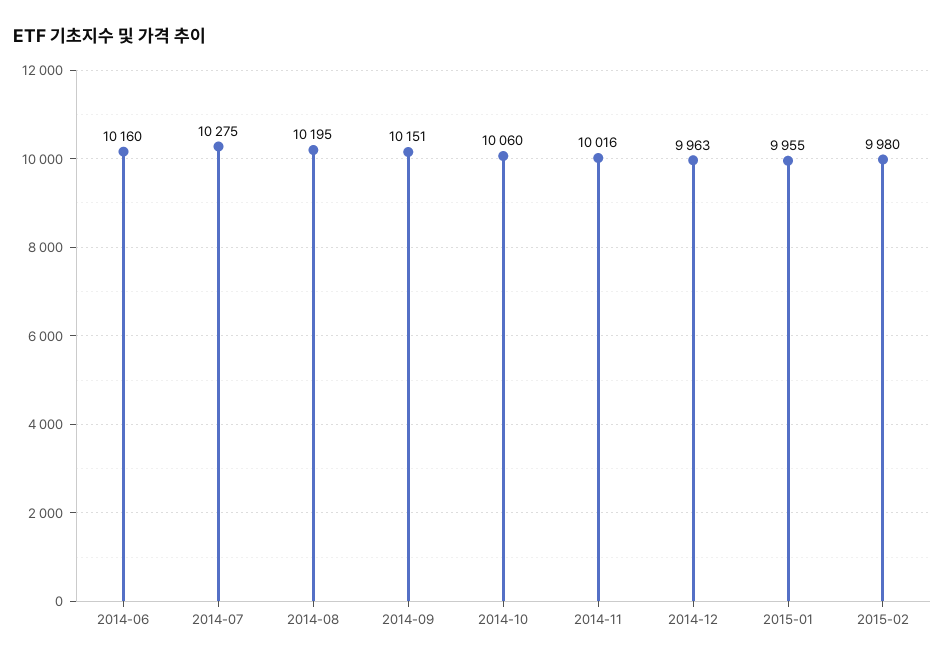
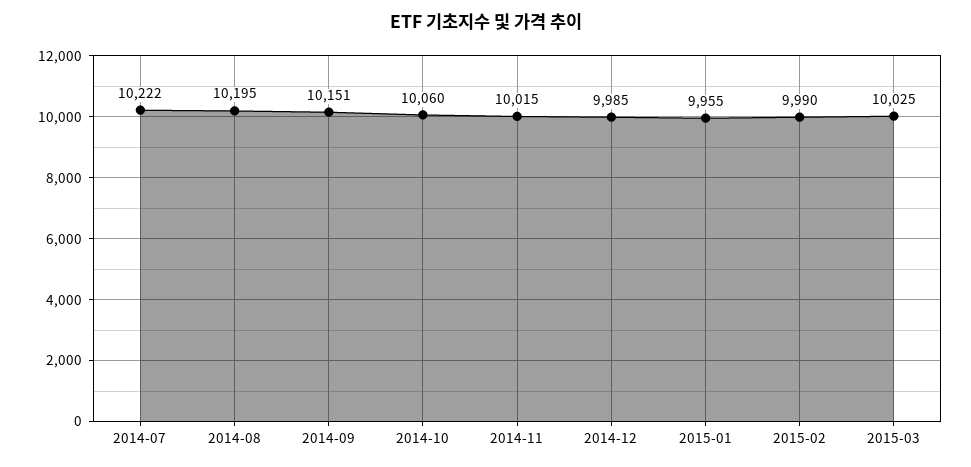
2014-06: 10160 -> none
2014-07: 10275 -> 10222
2014-11: 10016 -> 10015
2014-12: 9963 -> 9985
2015-02: 9980 -> 9990
2015-03: none -> 10025

